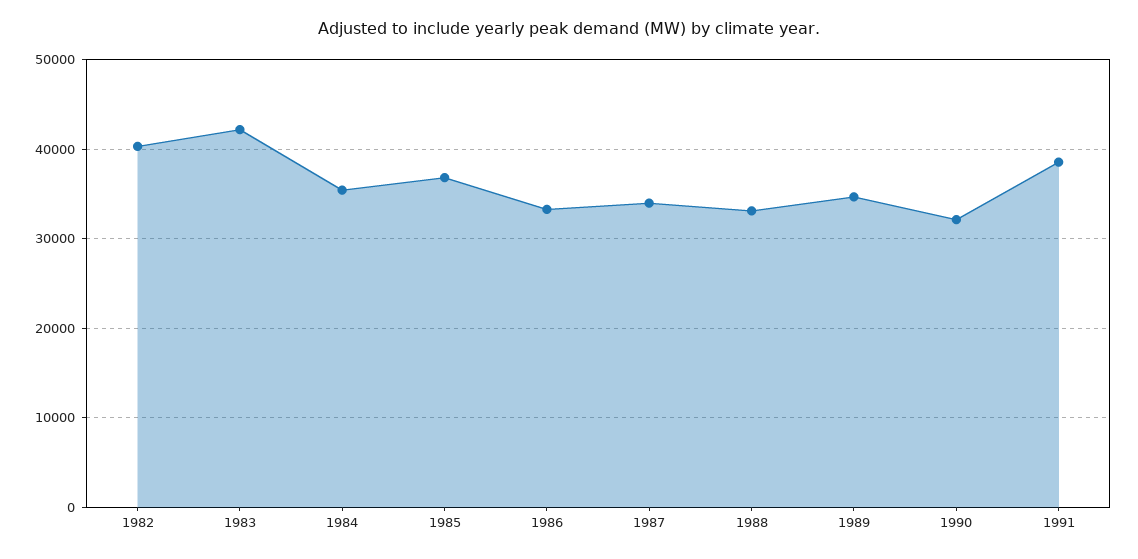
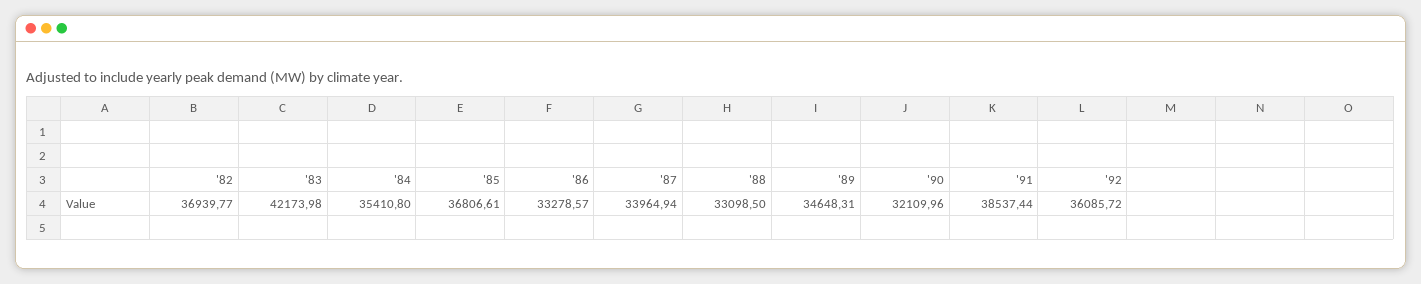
1982: 40000 -> 36939.77
'92: none -> 36085.72

